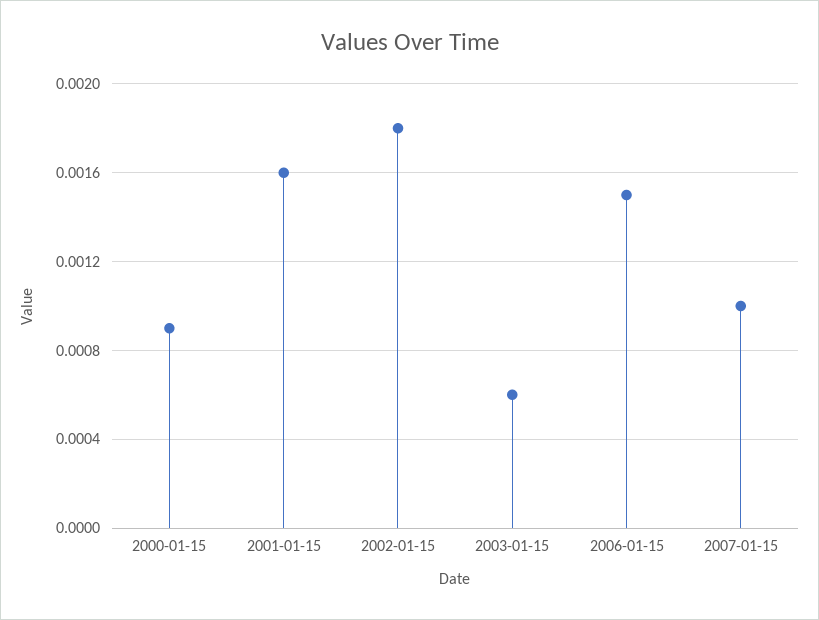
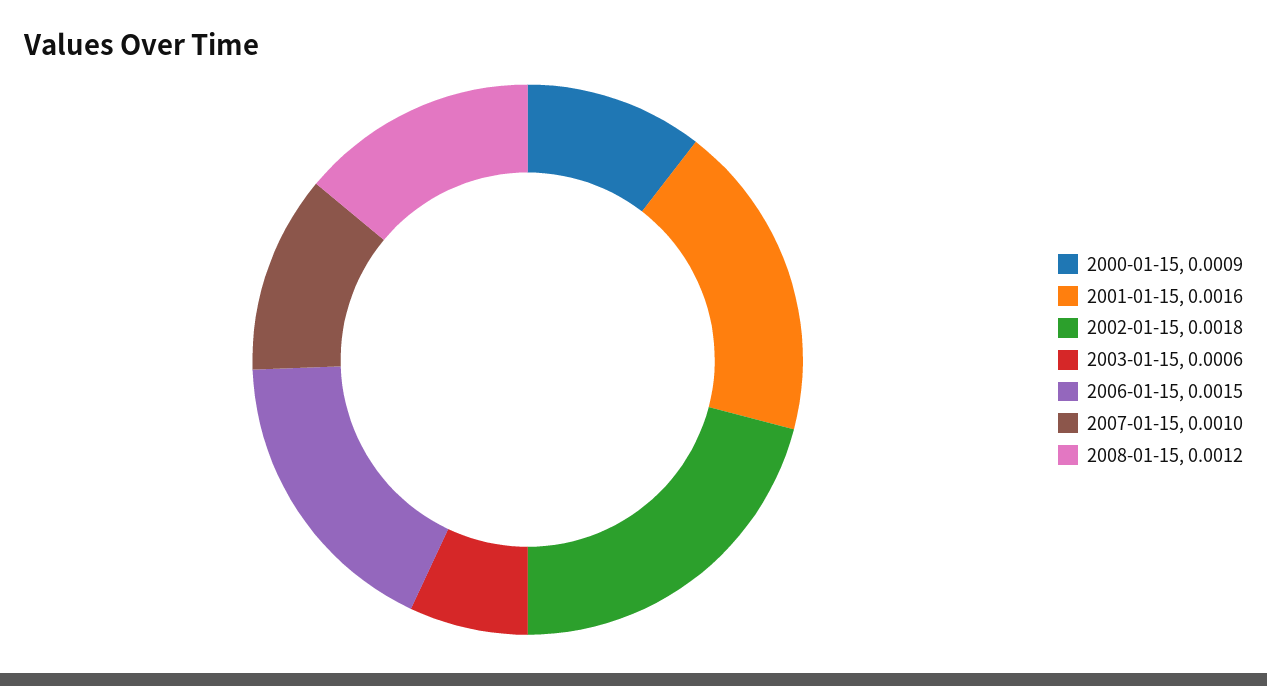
2008-01-15: none -> 0.0012

